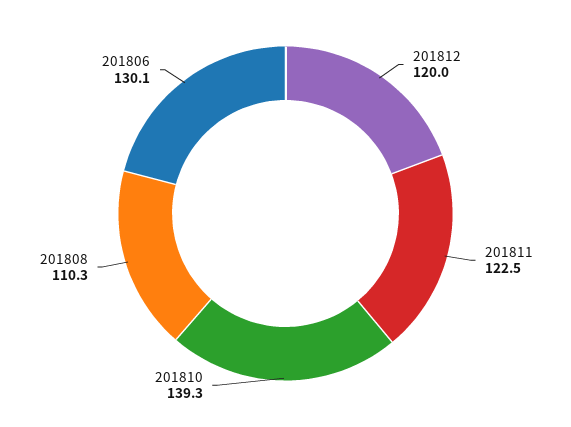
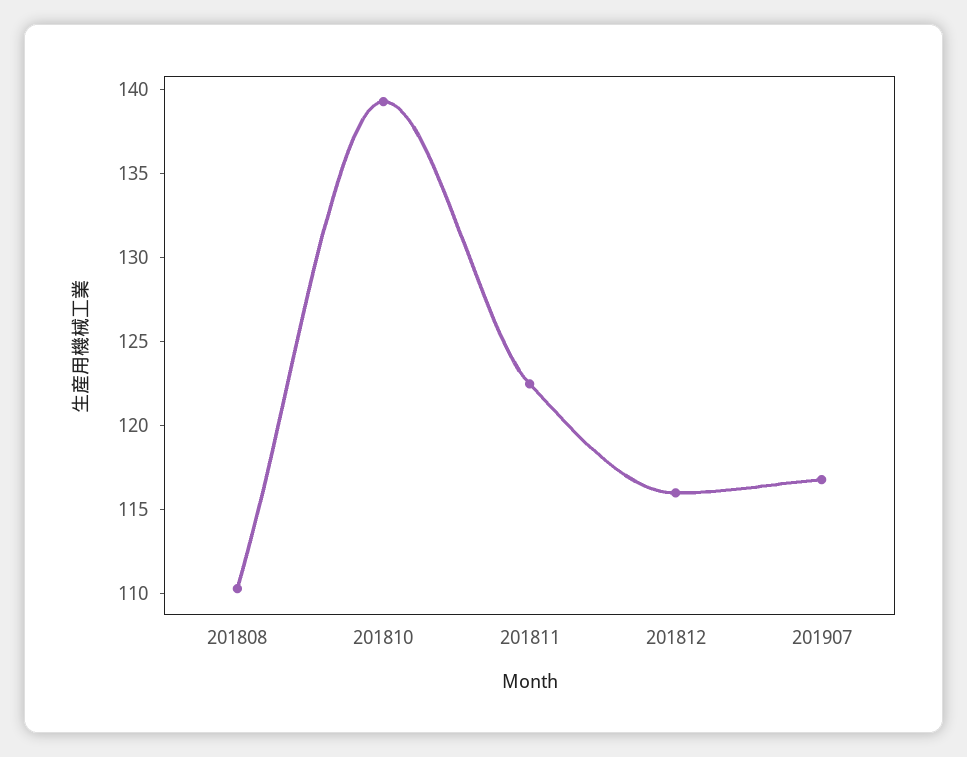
201812: 120 -> 116
201806: 130.1 -> none
201907: none -> 117

